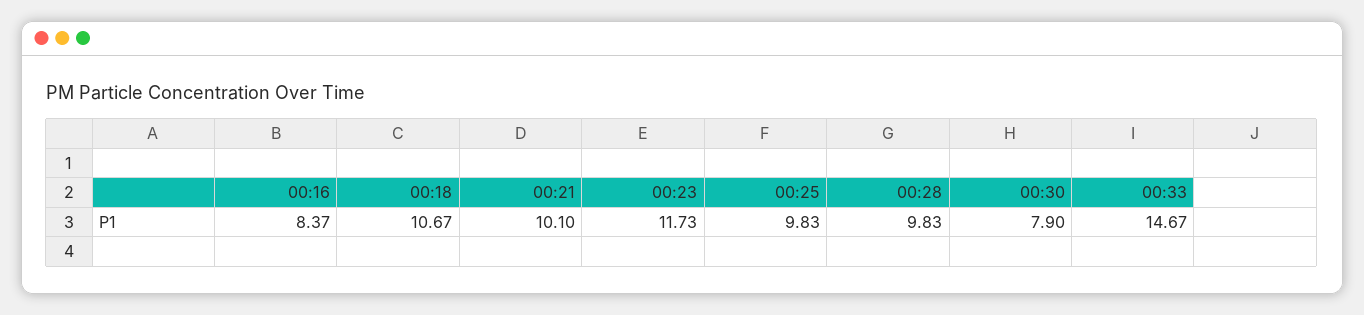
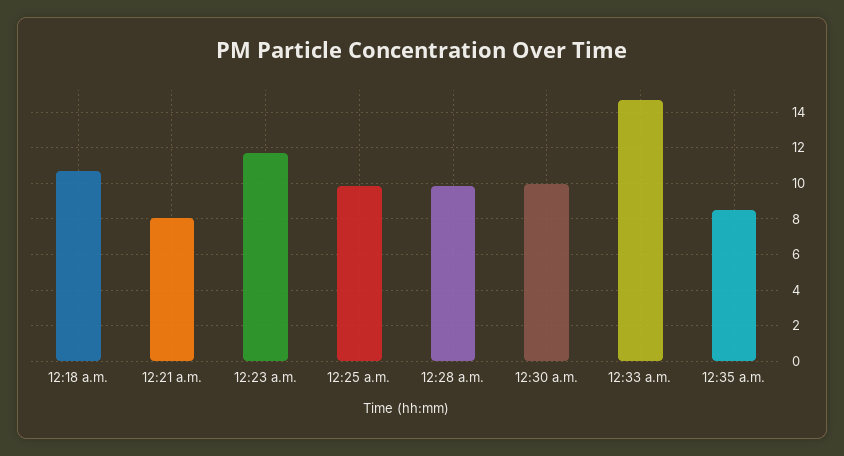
00:16: 8.37 -> none
00:21: 10.1 -> 8
00:30: 7.9 -> 10
12:35 a.m.: none -> 8.5

